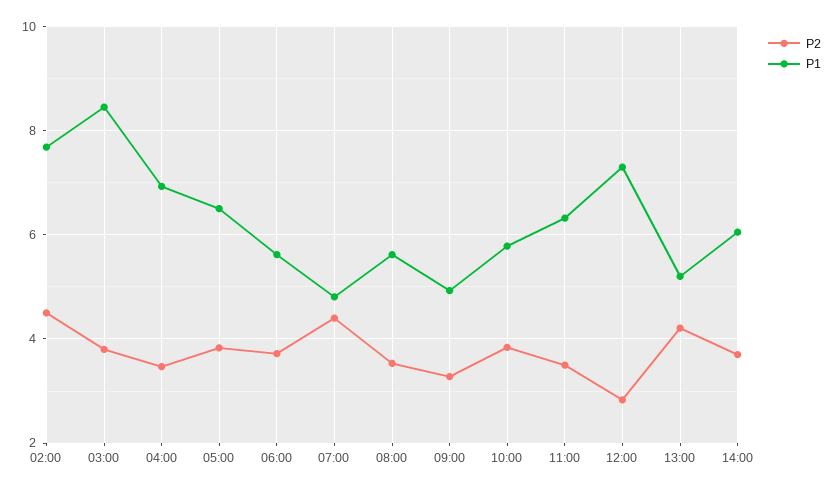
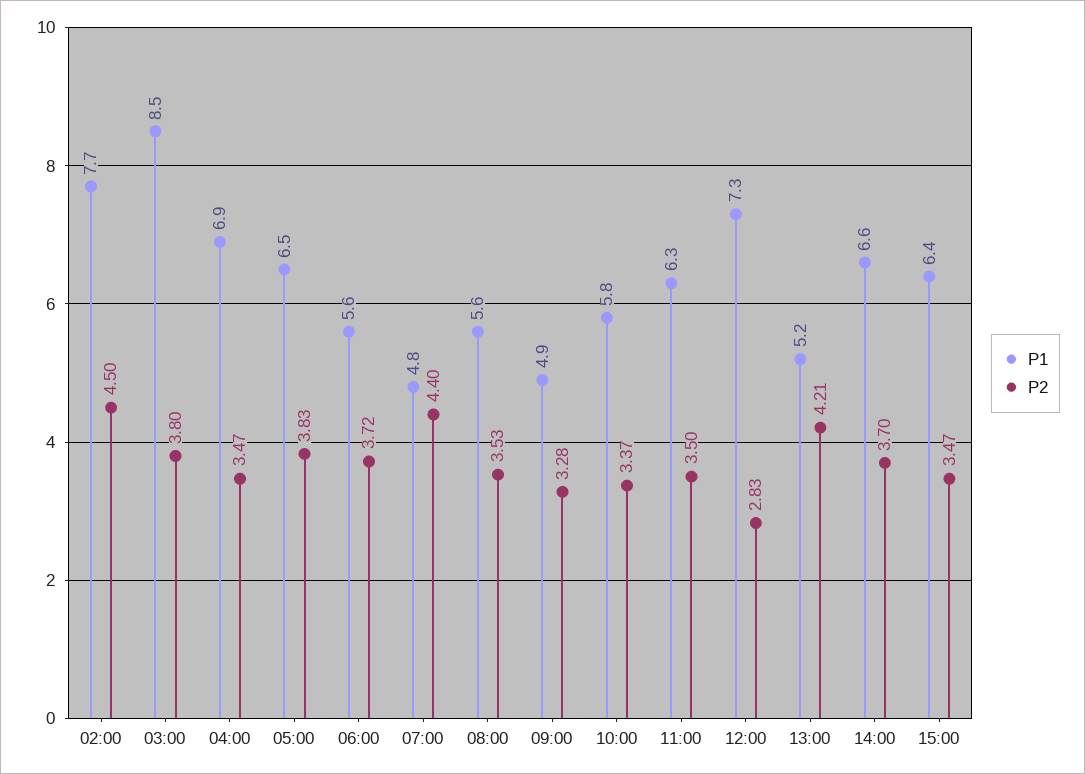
P2, 10:00: 3.8 -> 3.37
P1, 14:00: 6 -> 6.6
P1, 15:00: none -> 6.4
P2, 15:00: none -> 3.47

